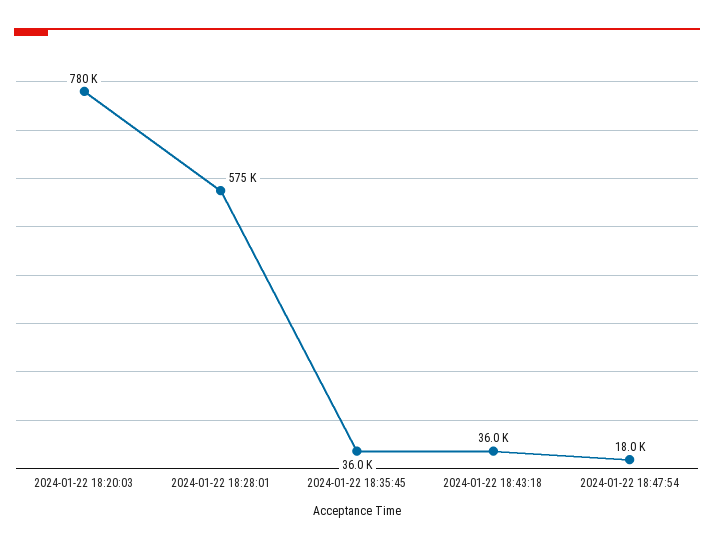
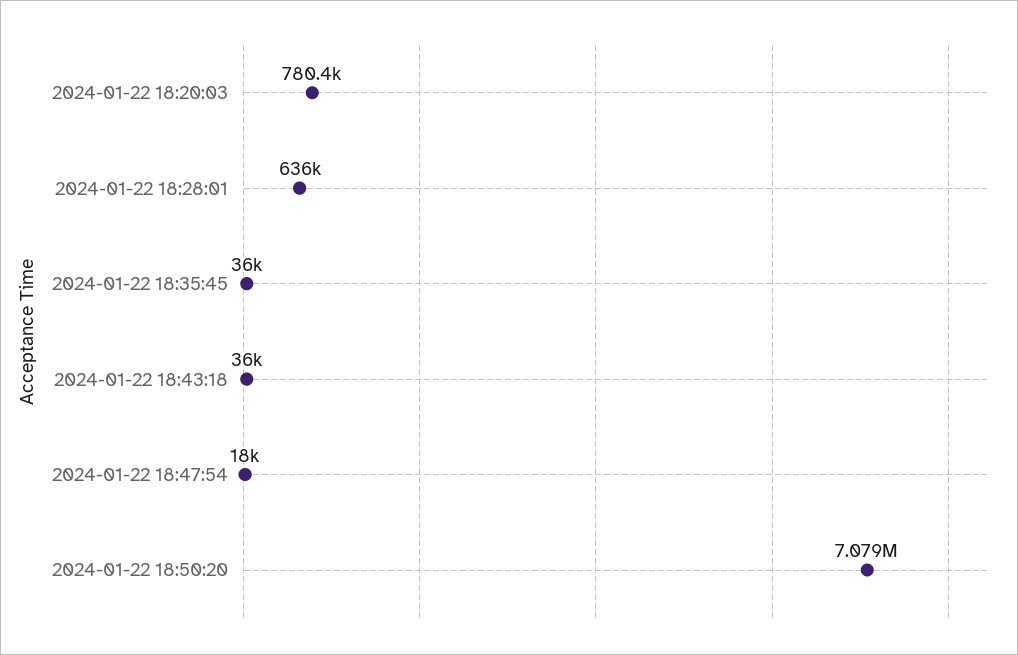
2024-01-22 18:28:01: 575000 -> 636000
2024-01-22 18:50:20: none -> 7079000

